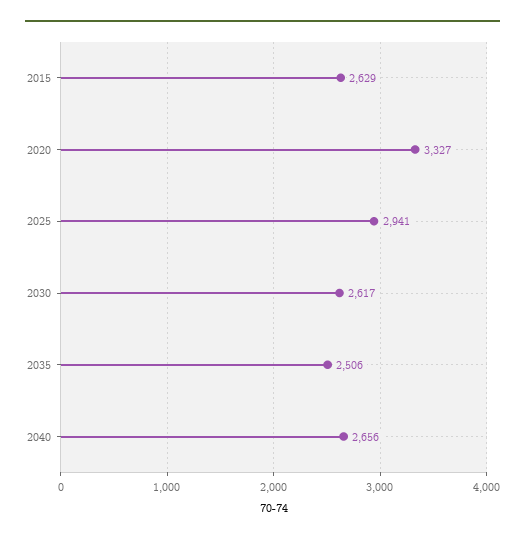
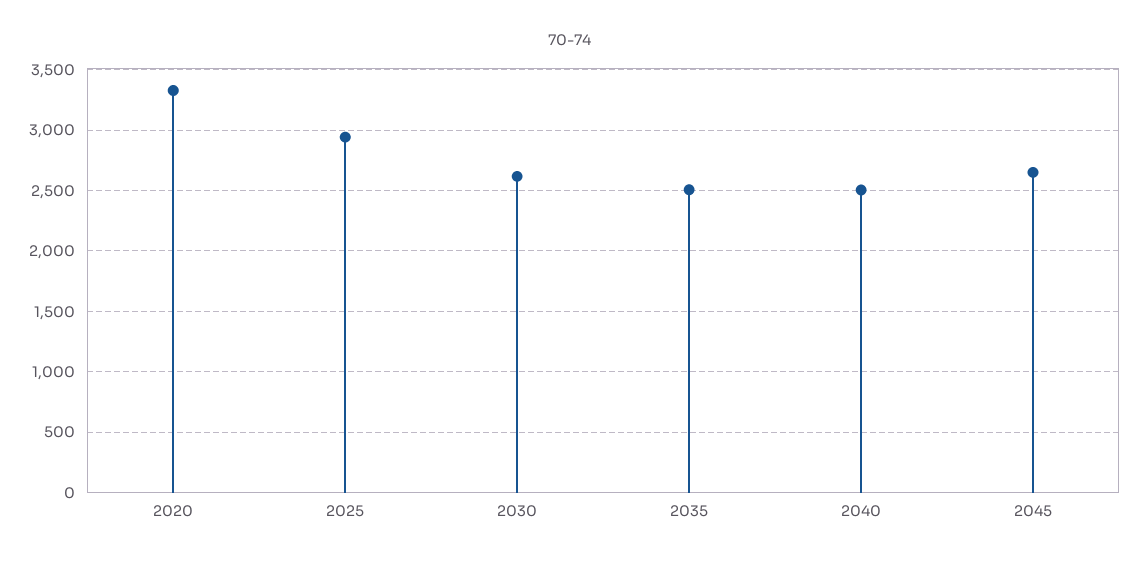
2015: 2629 -> none
2040: 2656 -> 2500
2045: none -> 2650

